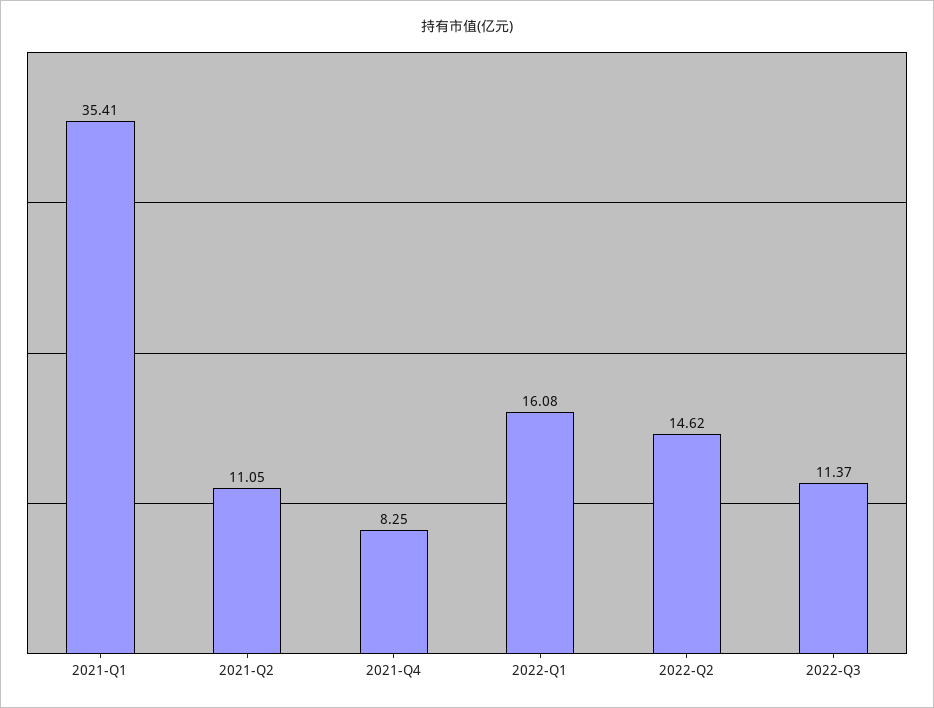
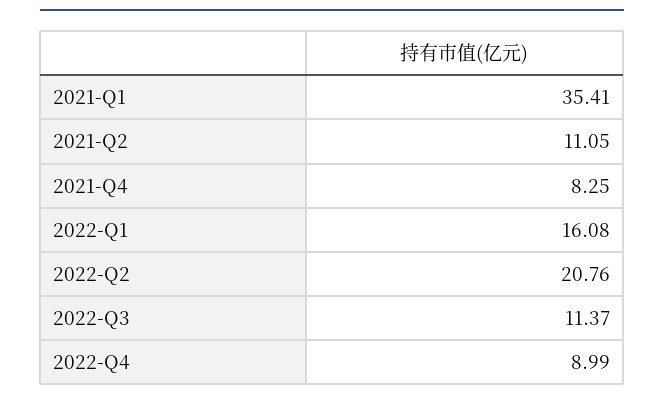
2022-Q2: 14.62 -> 20.76
2022-Q4: none -> 8.99

